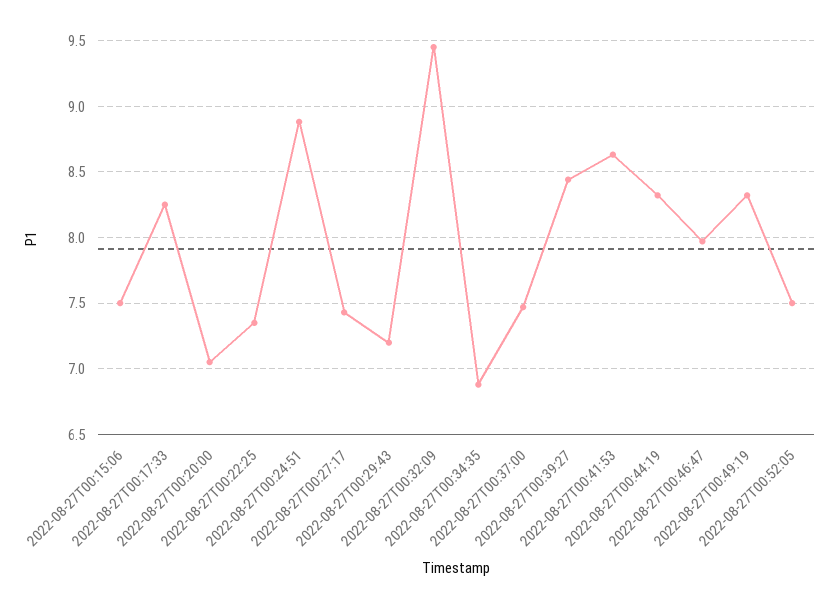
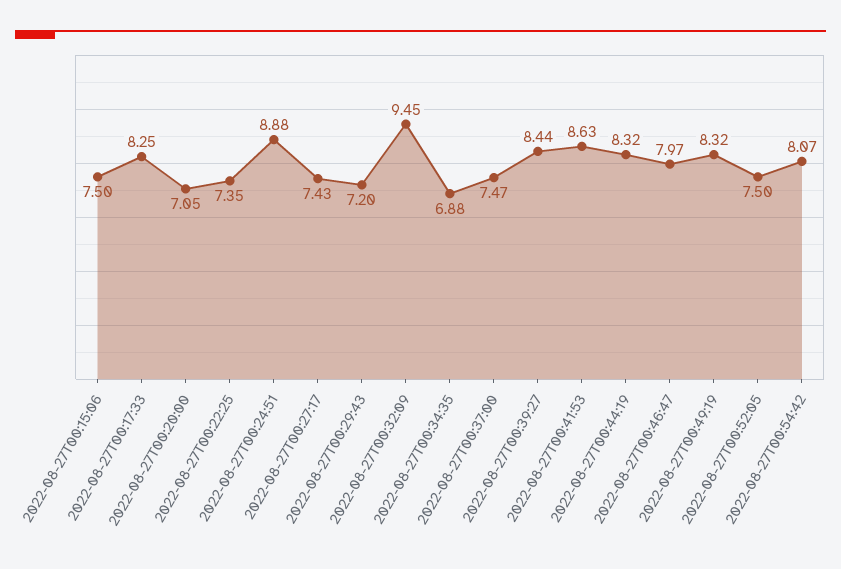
2022-08-27T00:54:42: none -> 8.07

